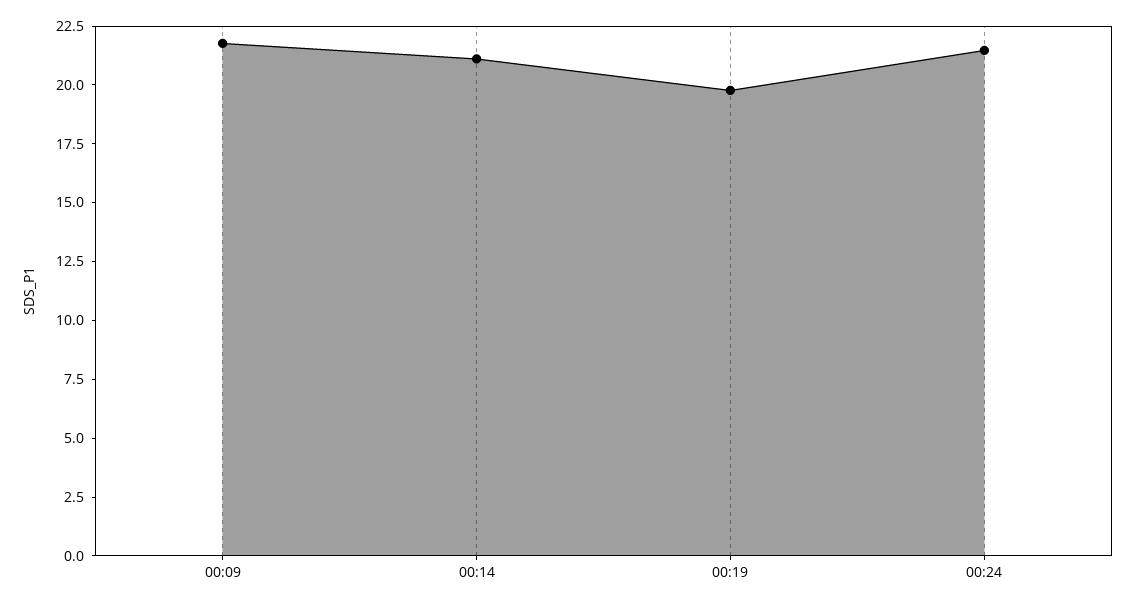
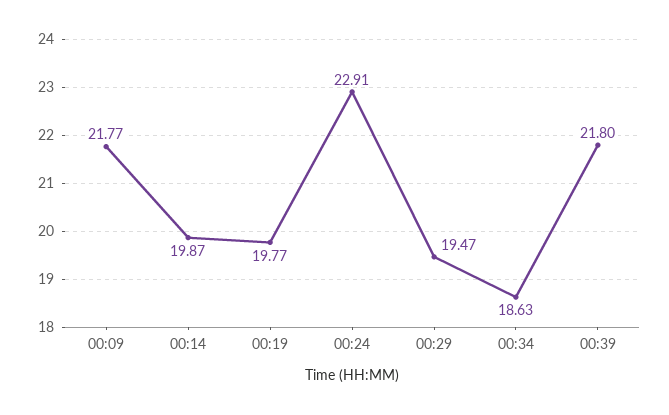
00:14: 21 -> 19.87
00:24: 21.5 -> 22.91
00:29: none -> 19.47
00:34: none -> 18.63
00:39: none -> 21.8

